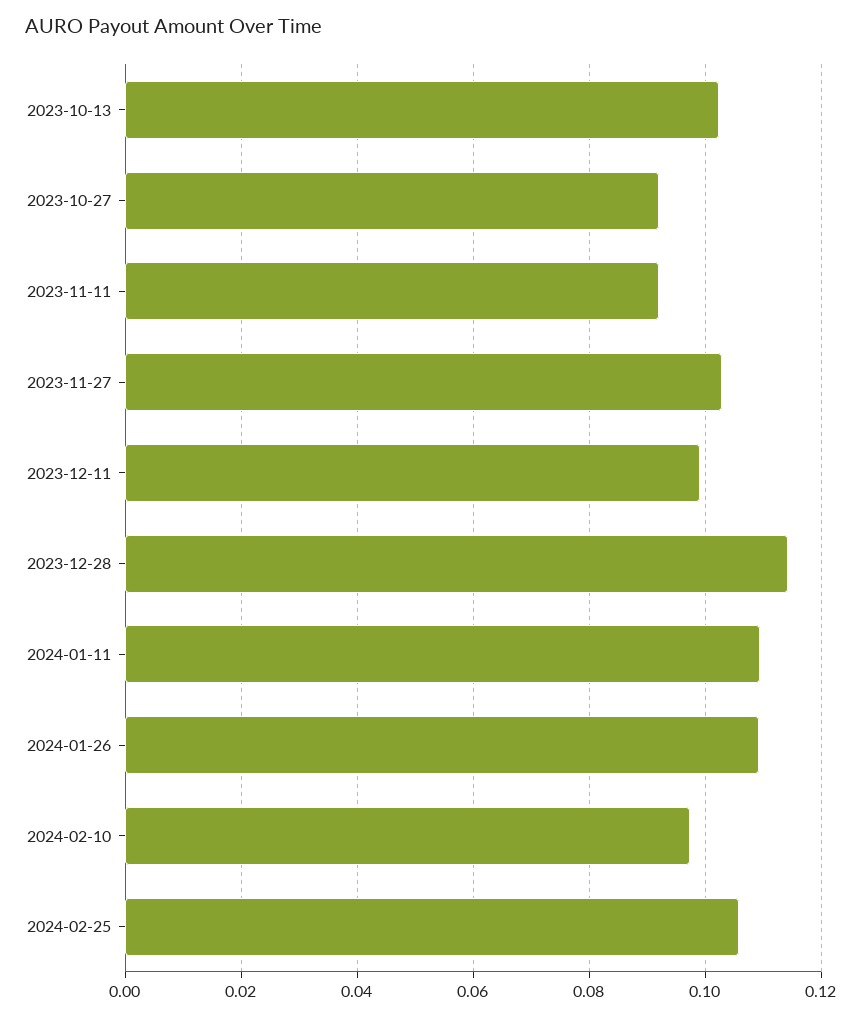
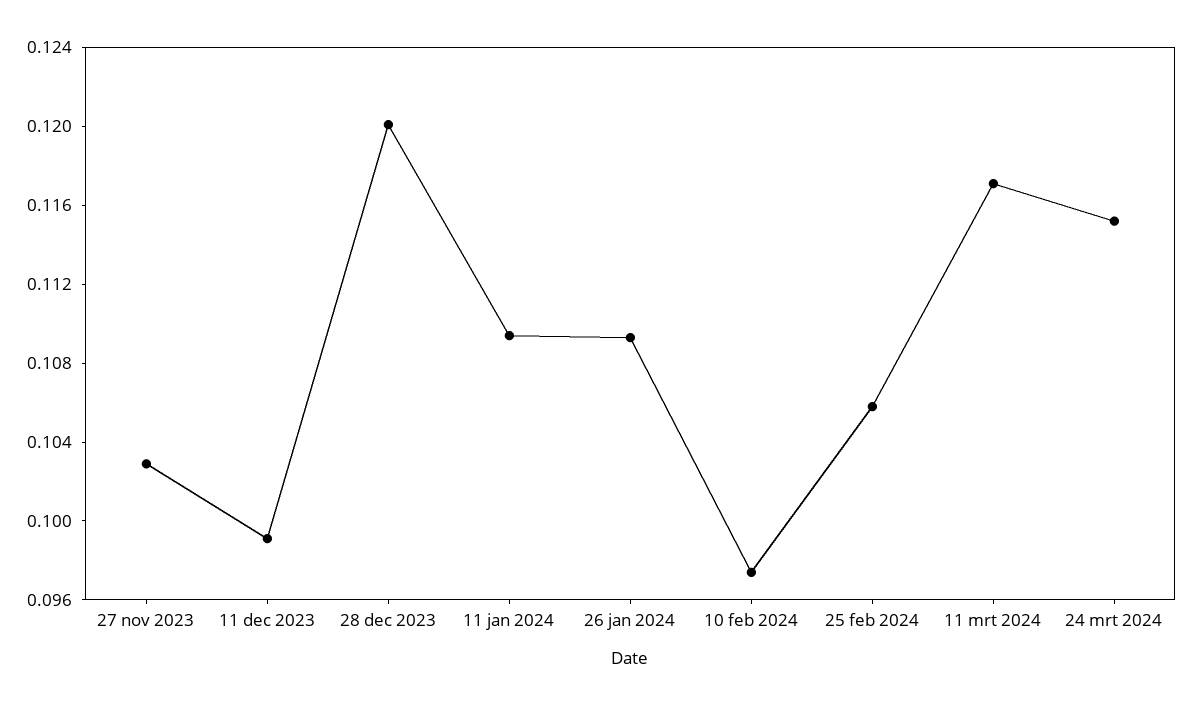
2023-10-13: 0.102 -> none
2023-10-27: 0.092 -> none
2023-11-11: 0.092 -> none
2023-12-28: 0.114 -> 0.12
11 mrt 2024: none -> 0.117
24 mrt 2024: none -> 0.115

